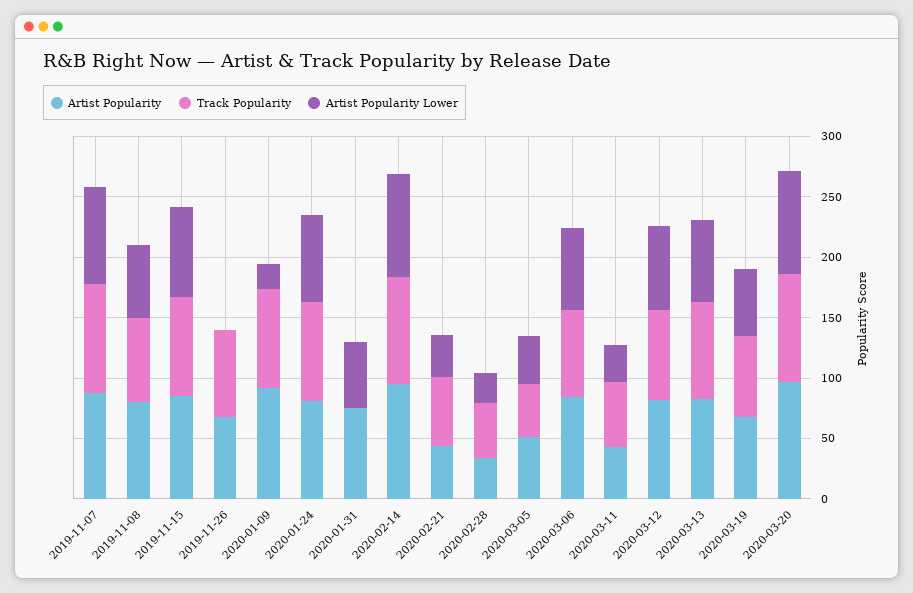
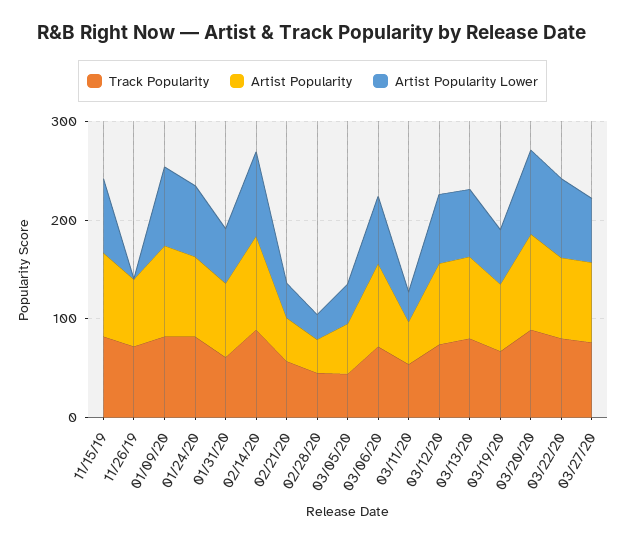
Artist Popularity, 2019-11-07: 90 -> none
Track Popularity, 2019-11-07: 90 -> none
Artist Popularity Lower, 2019-11-07: 80 -> none
Artist Popularity, 2019-11-08: 80 -> none
Track Popularity, 2019-11-08: 70 -> none
Artist Popularity Lower, 2019-11-08: 60 -> none
Artist Popularity Lower, 2020-01-09: 20 -> 80
Track Popularity, 2020-01-31: 0 -> 60
Track Popularity, 03/22/20: none -> 80
Artist Popularity, 03/22/20: none -> 80
Artist Popularity Lower, 03/22/20: none -> 80
Track Popularity, 03/27/20: none -> 80
Artist Popularity, 03/27/20: none -> 80
Artist Popularity Lower, 03/27/20: none -> 60

